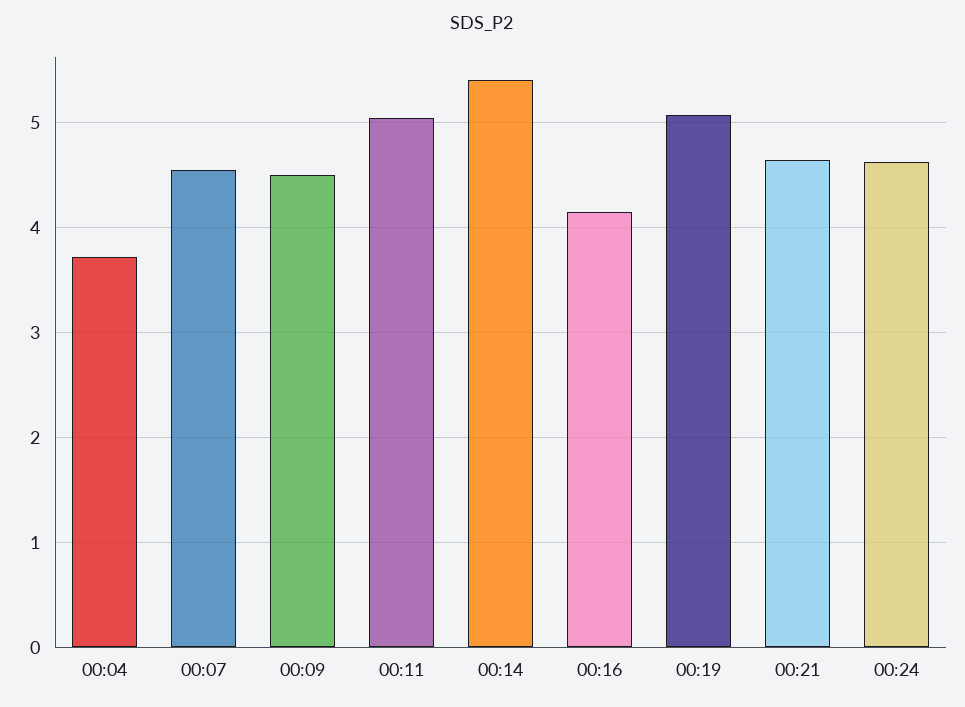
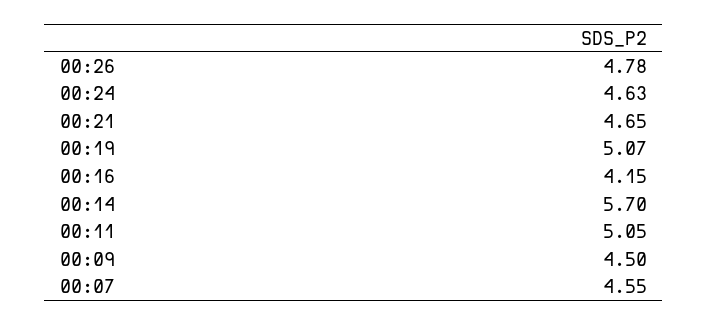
00:04: 3.7 -> none
00:14: 5.4 -> 5.7
00:26: none -> 4.78

